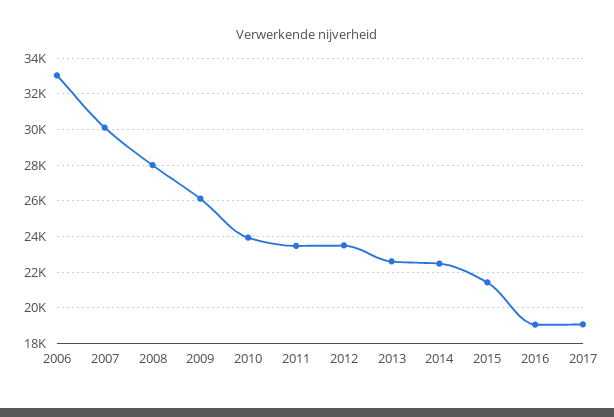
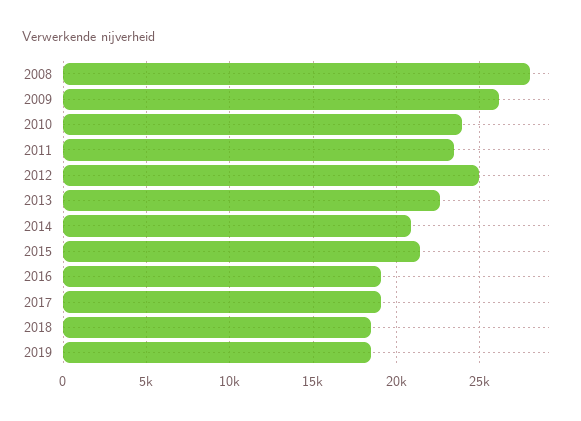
2006: 33000 -> none
2007: 30000 -> none
2012: 23500 -> 25000
2014: 22500 -> 21000
2018: none -> 18500
2019: none -> 18500

